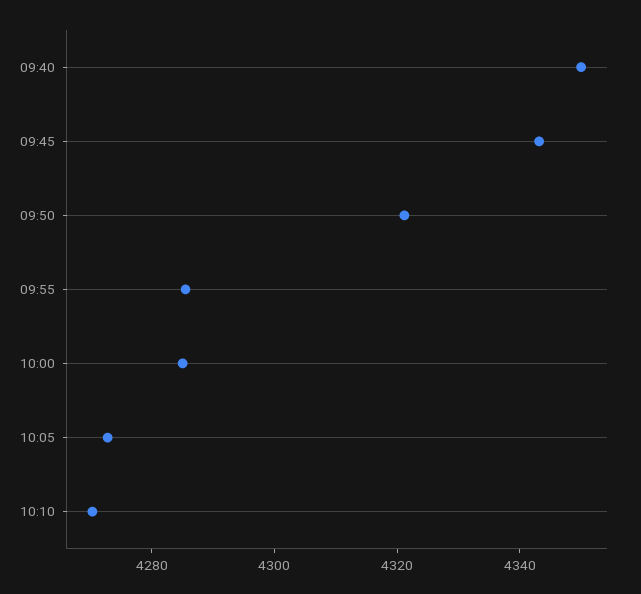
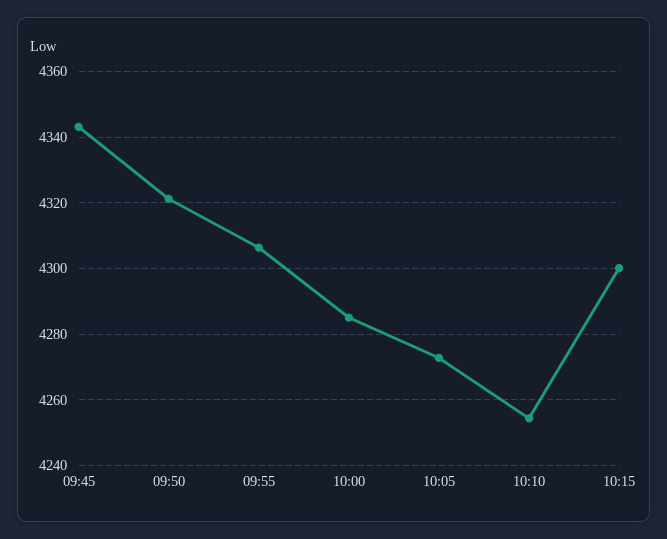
09:40: 4350 -> none
09:55: 4285 -> 4306
10:10: 4270 -> 4254
10:15: none -> 4300

